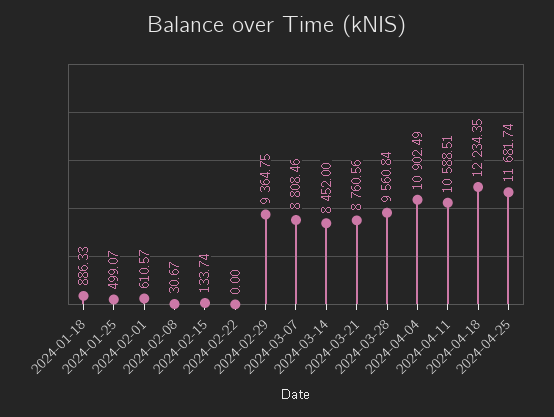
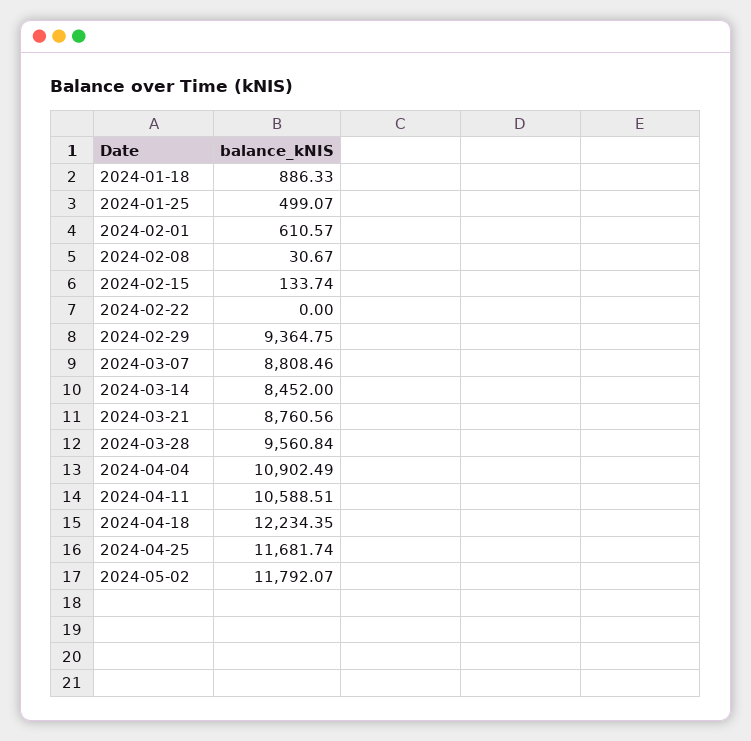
2024-05-02: none -> 11792.07

